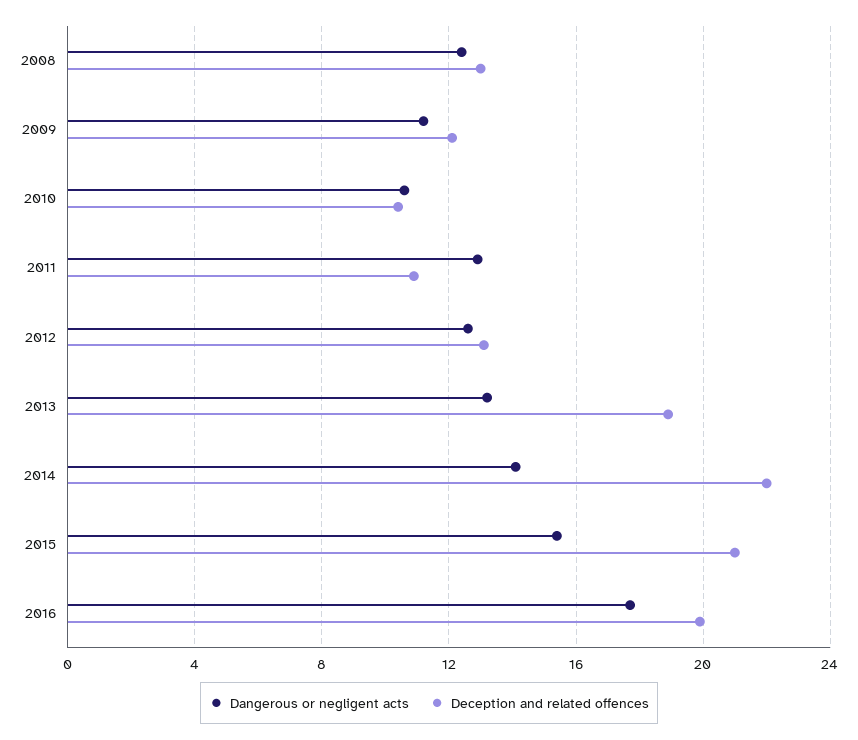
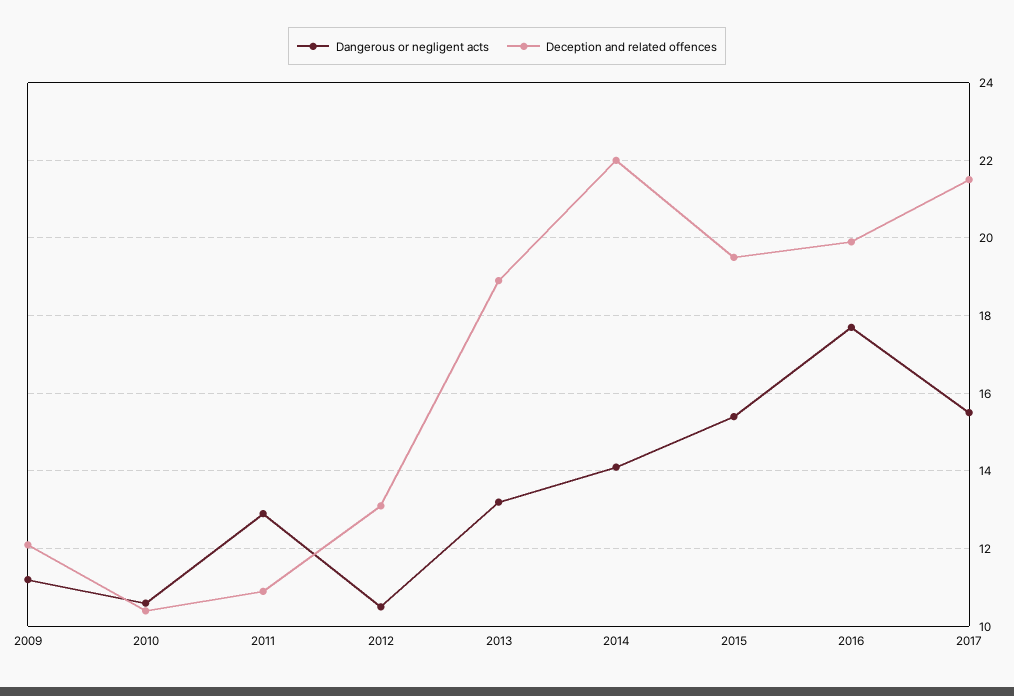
Dangerous or negligent acts, 2008: 12.5 -> none
Deception and related offences, 2008: 13 -> none
Dangerous or negligent acts, 2012: 12.5 -> 10.5
Deception and related offences, 2015: 21 -> 19.5
Dangerous or negligent acts, 2017: none -> 15.5
Deception and related offences, 2017: none -> 21.5

